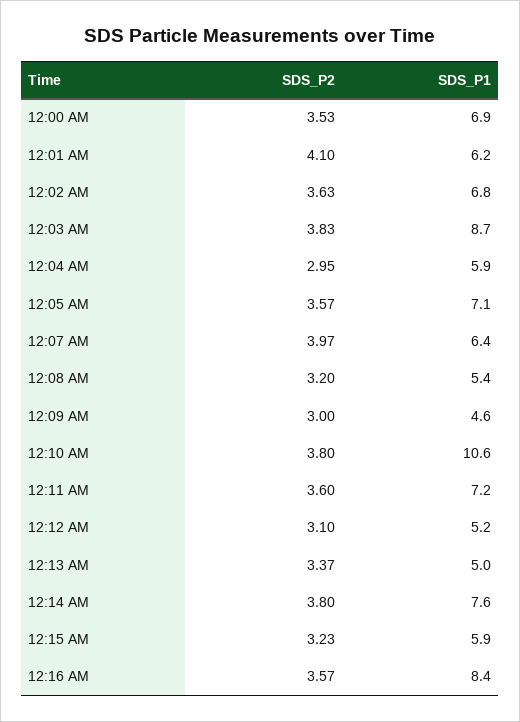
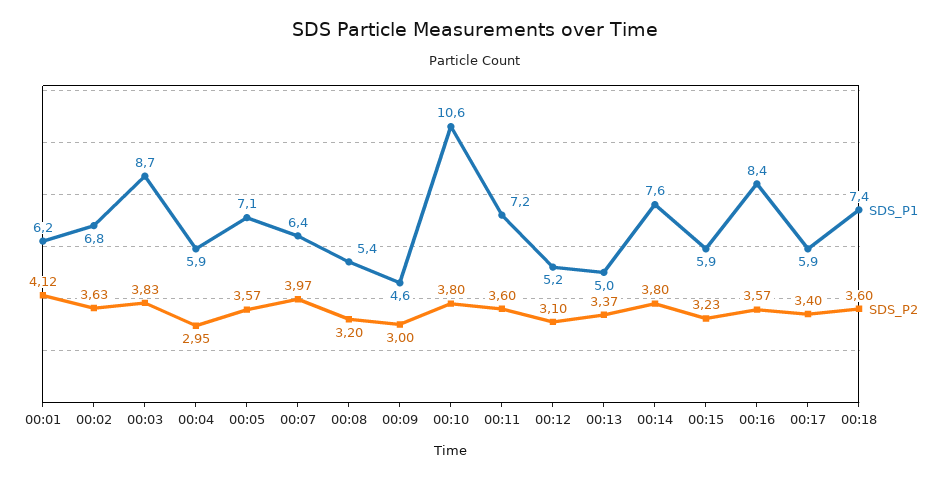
SDS_P2, 12:00 AM: 3.53 -> none
SDS_P1, 12:00 AM: 6.9 -> none
SDS_P2, 12:01 AM: 4.1 -> 4.12
SDS_P1, 00:17: none -> 5.9
SDS_P2, 00:17: none -> 3.4
SDS_P1, 00:18: none -> 7.4
SDS_P2, 00:18: none -> 3.6

